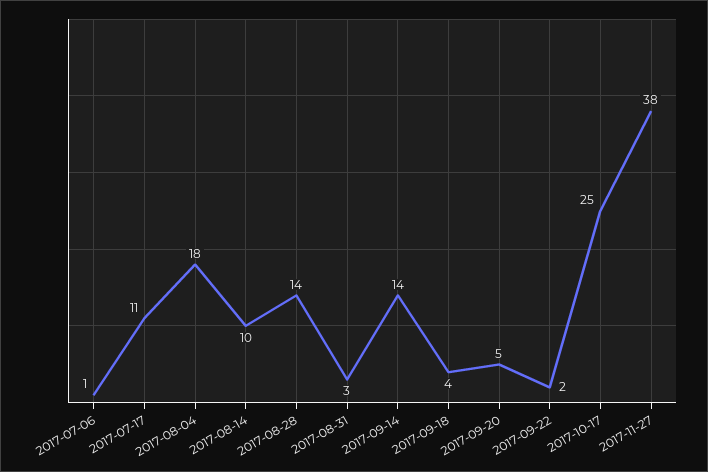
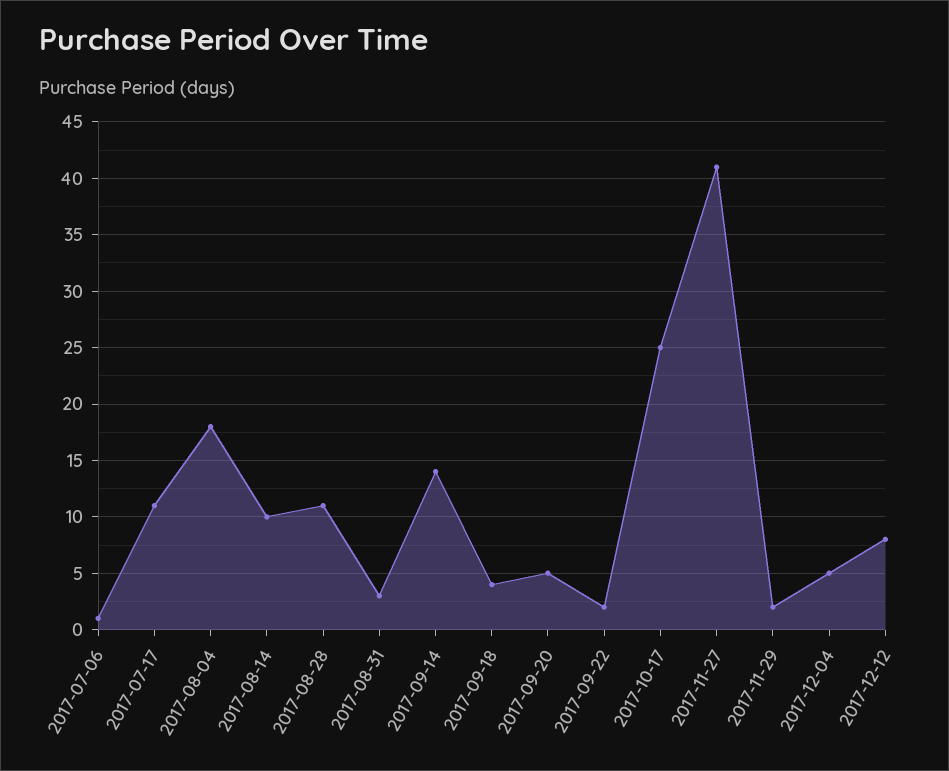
2017-08-28: 14 -> 11
2017-11-27: 38 -> 41
2017-11-29: none -> 2
2017-12-04: none -> 5
2017-12-12: none -> 8

